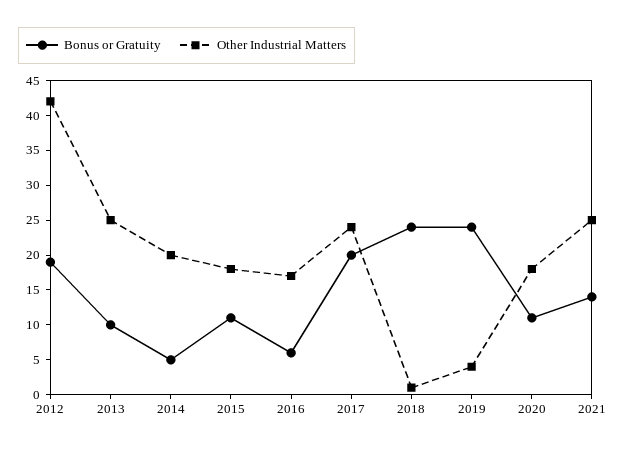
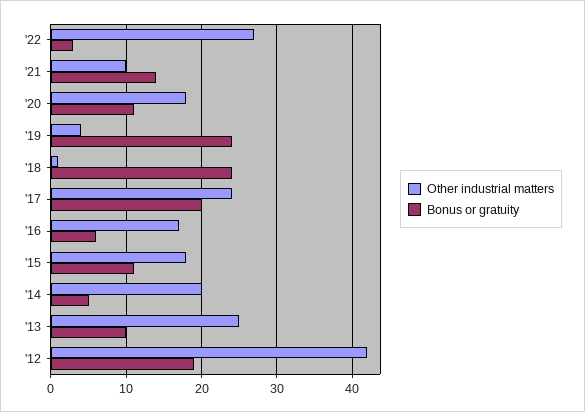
Other Industrial Matters, 2021: 25 -> 10
Other Industrial Matters, '22: none -> 27
Bonus or Gratuity, '22: none -> 3

